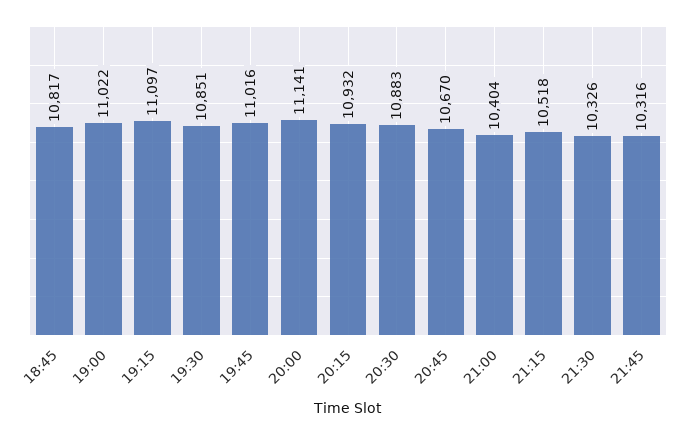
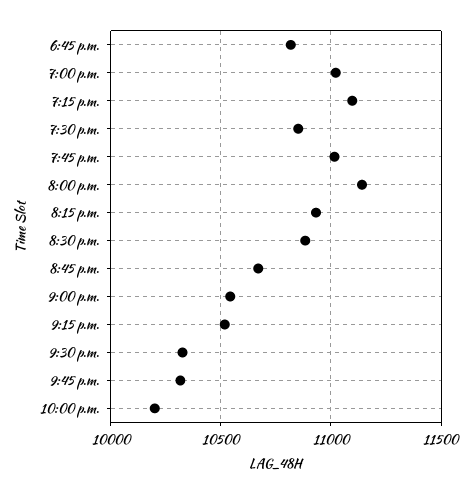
21:00: 10404 -> 10550
10:00 p.m.: none -> 10200

